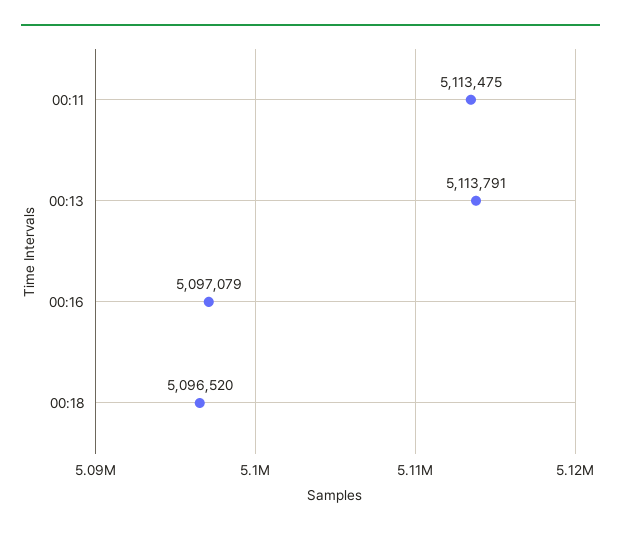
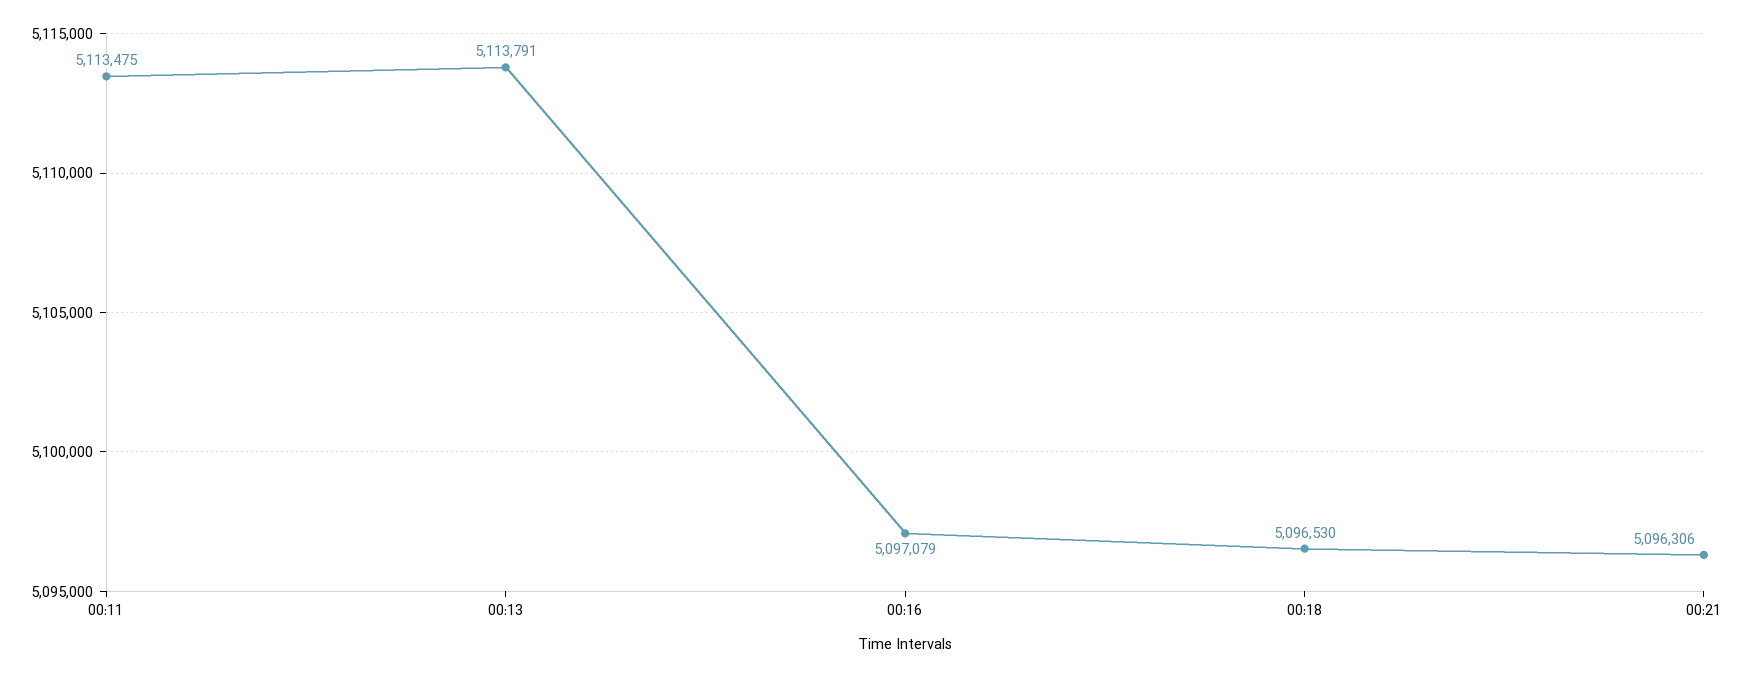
00:18: 5096520 -> 5096530
00:21: none -> 5096306

